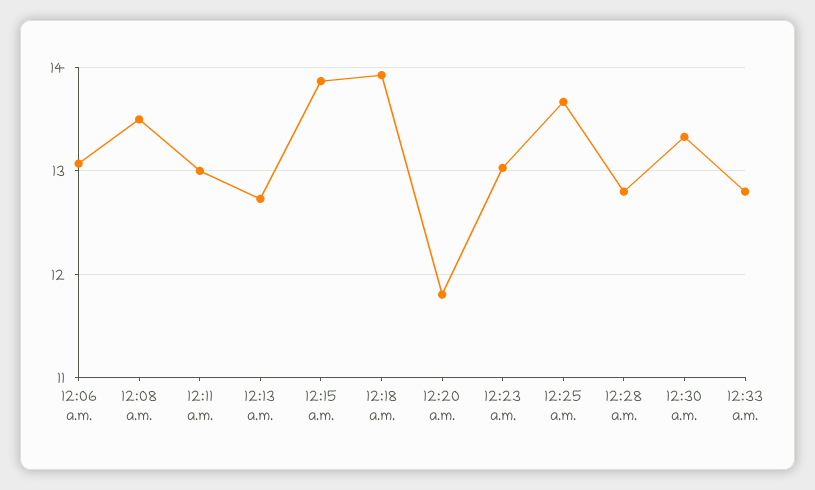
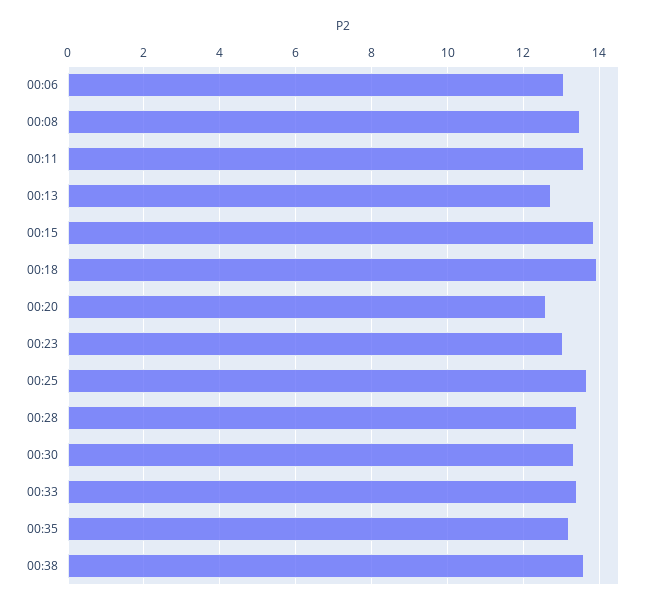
12:11 a.m.: 13 -> 13.6
12:20 a.m.: 11.8 -> 12.6
12:28 a.m.: 12.8 -> 13.4
12:33 a.m.: 12.8 -> 13.4
00:35: none -> 13.2
00:38: none -> 13.6

